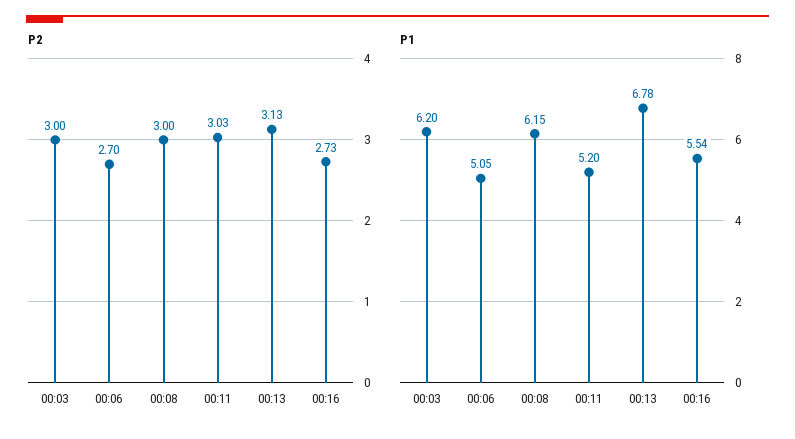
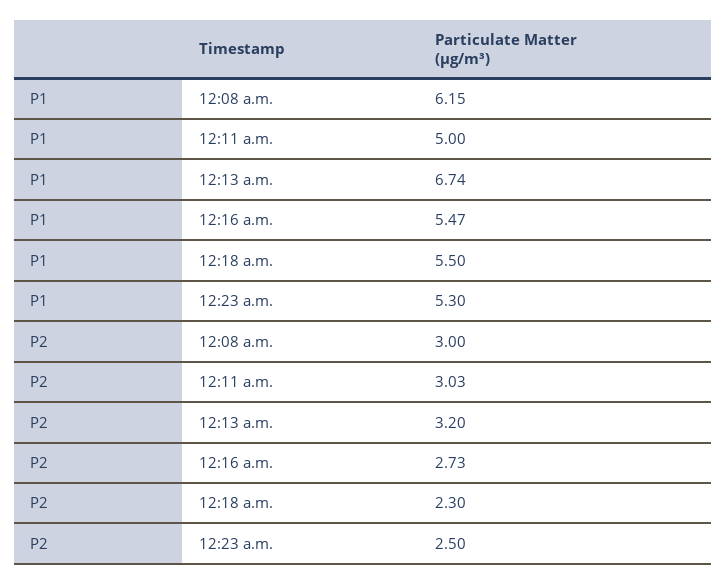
P2, 00:03: 3 -> none
P2, 00:06: 2.7 -> none
P2, 00:13: 3.13 -> 3.2
P1, 00:03: 6.2 -> none
P1, 00:06: 5.05 -> none
P1, 00:11: 5.2 -> 5
P1, 00:13: 6.78 -> 6.74
P1, 00:16: 5.54 -> 5.47
P1, 12:18 a.m.: none -> 5.5
P1, 12:23 a.m.: none -> 5.3
P2, 12:18 a.m.: none -> 2.3
P2, 12:23 a.m.: none -> 2.5

